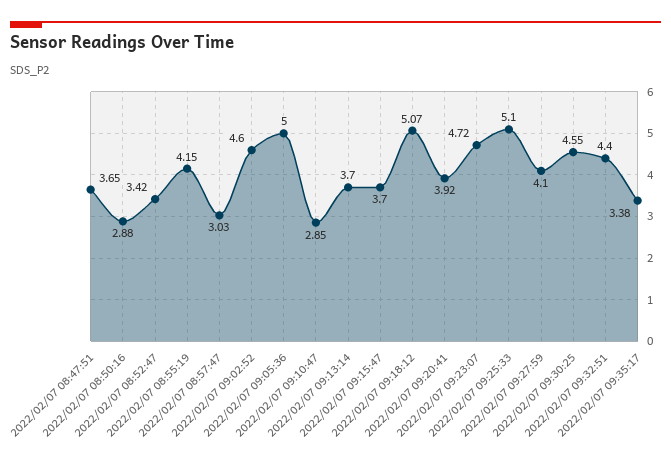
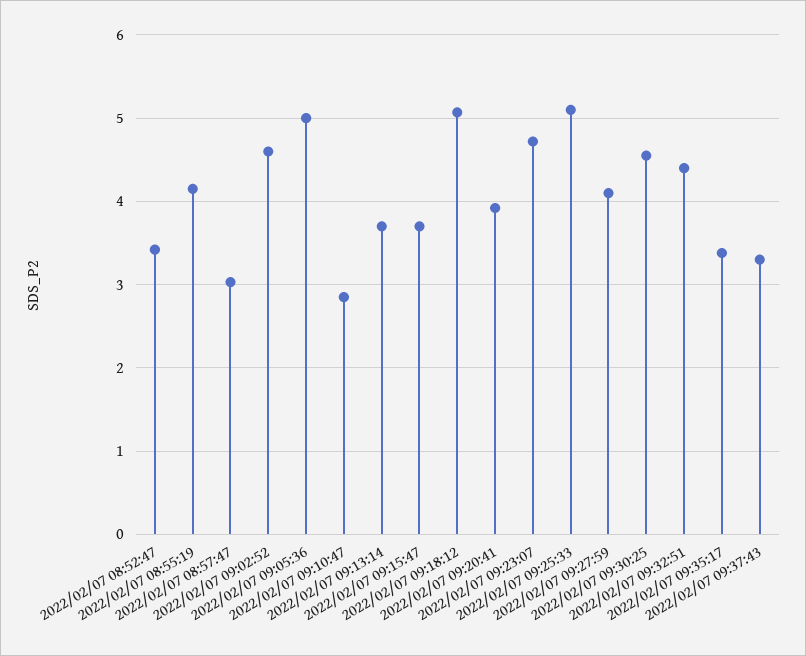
2022/02/07 08:47:51: 3.65 -> none
2022/02/07 08:50:16: 2.88 -> none
2022/02/07 09:37:43: none -> 3.3

